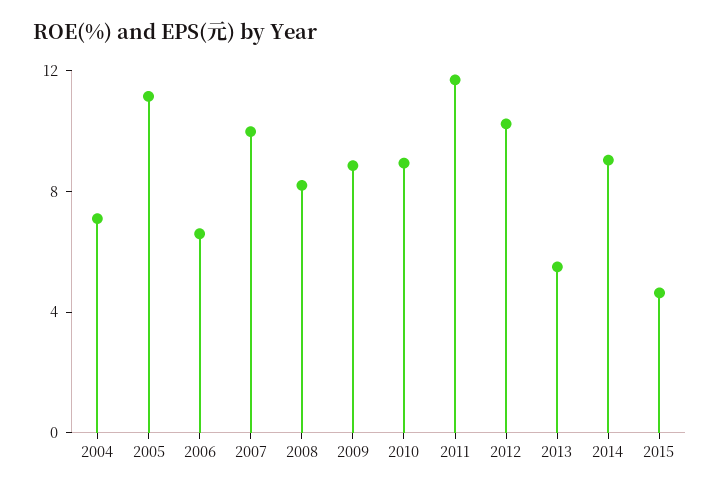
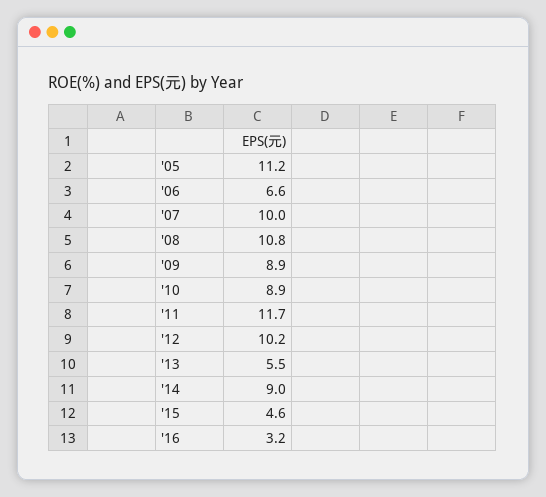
2004: 7 -> none
2008: 8 -> 10.8
'16: none -> 3.2

